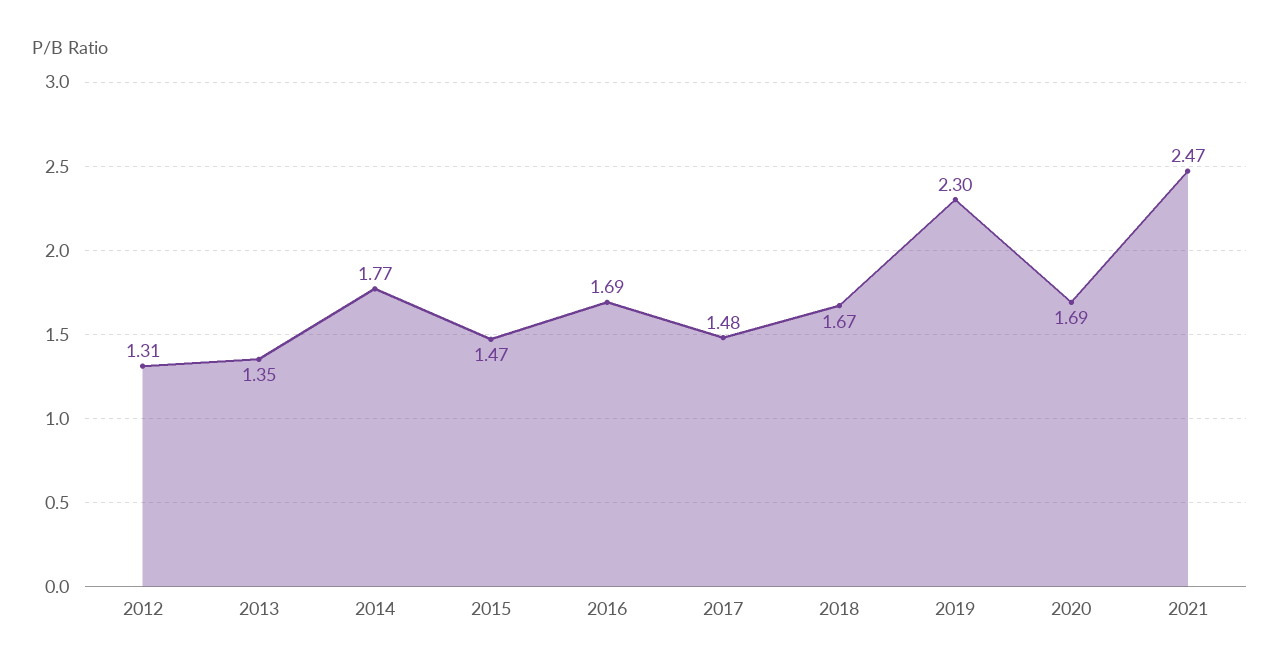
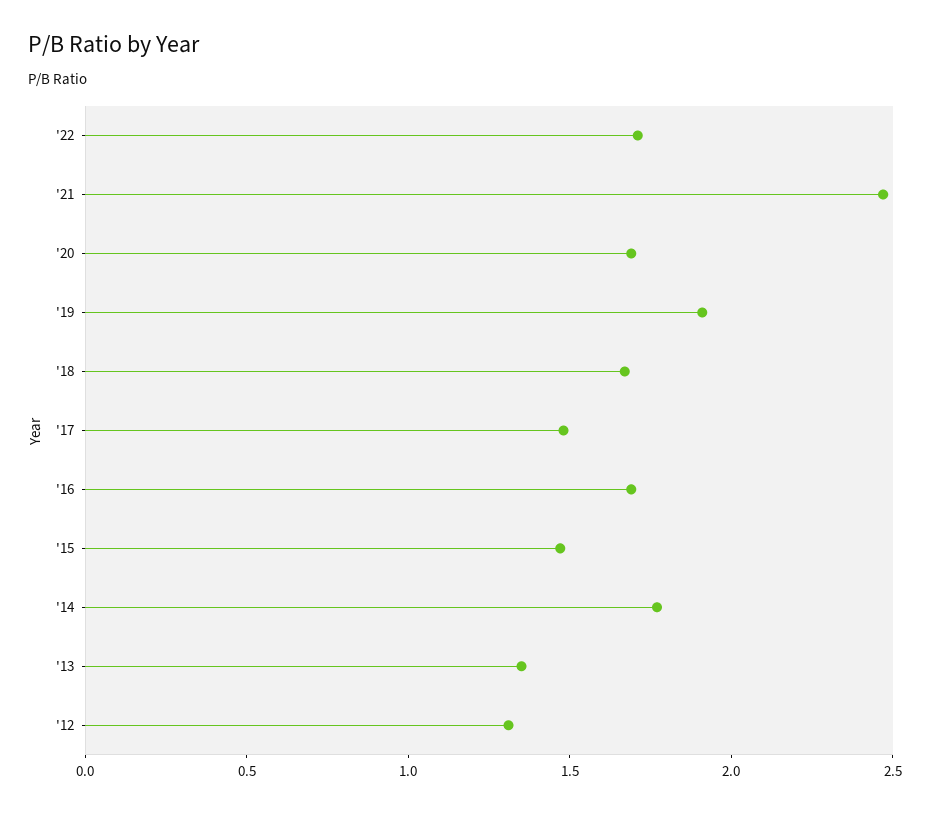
2019: 2.3 -> 1.9
'22: none -> 1.7

